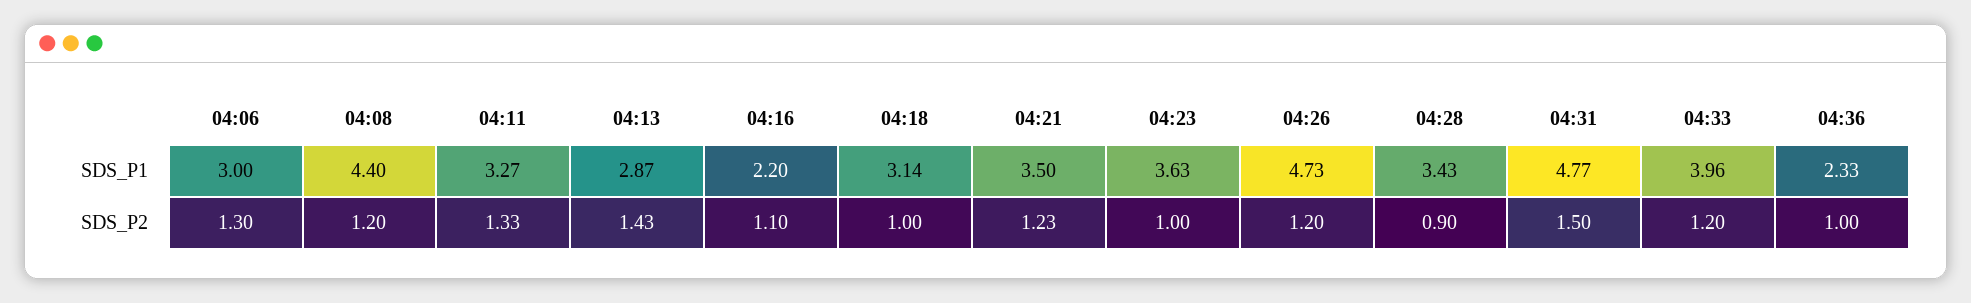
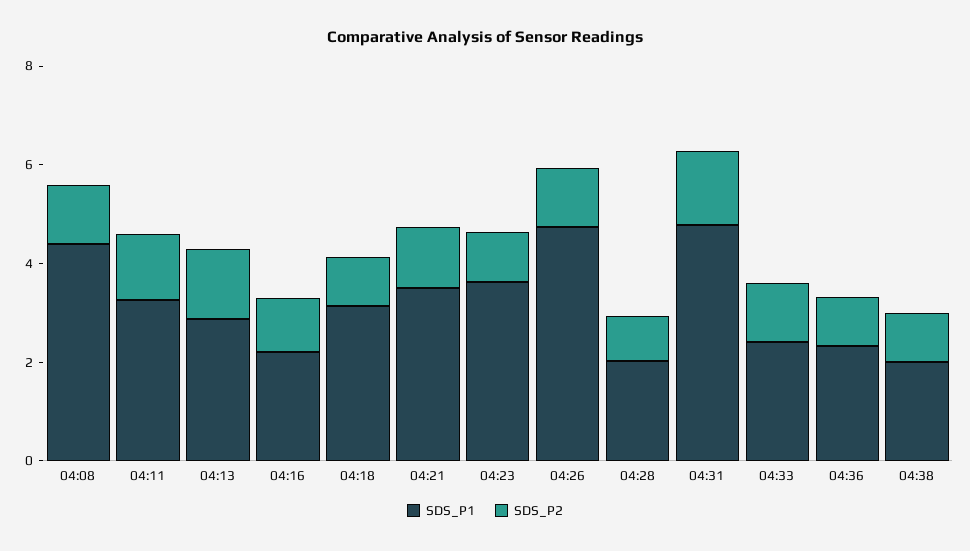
SDS_P1, 04:06: 3 -> none
SDS_P1, 04:28: 3.43 -> 2
SDS_P1, 04:33: 3.96 -> 2.5
SDS_P2, 04:06: 1.3 -> none
SDS_P1, 04:38: none -> 2
SDS_P2, 04:38: none -> 1

